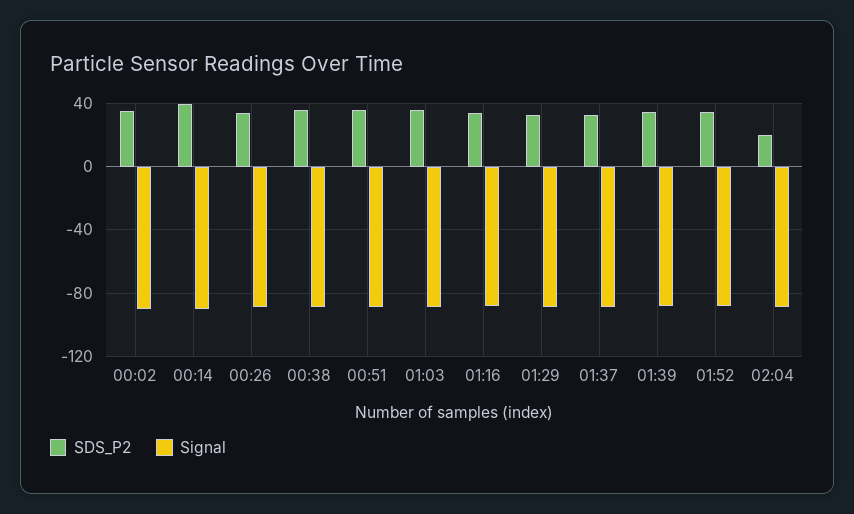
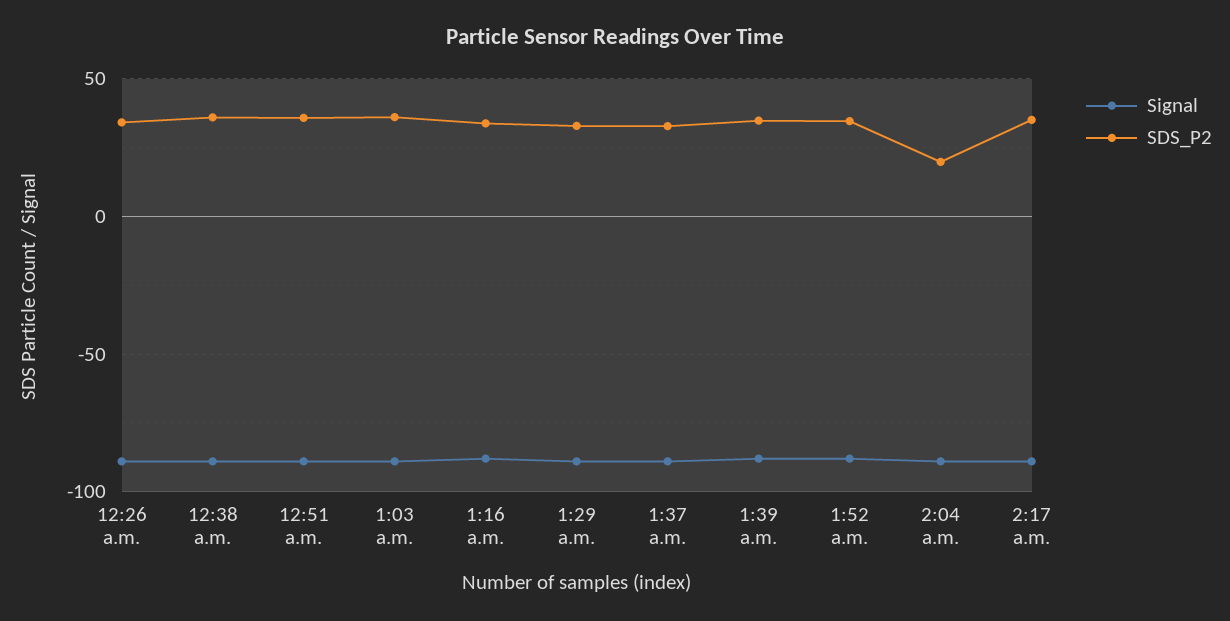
SDS_P2, 00:02: 35 -> none
Signal, 00:02: -90 -> none
SDS_P2, 00:14: 40 -> none
Signal, 00:14: -90 -> none
Signal, 2:17 a.m.: none -> -90
SDS_P2, 2:17 a.m.: none -> 35

